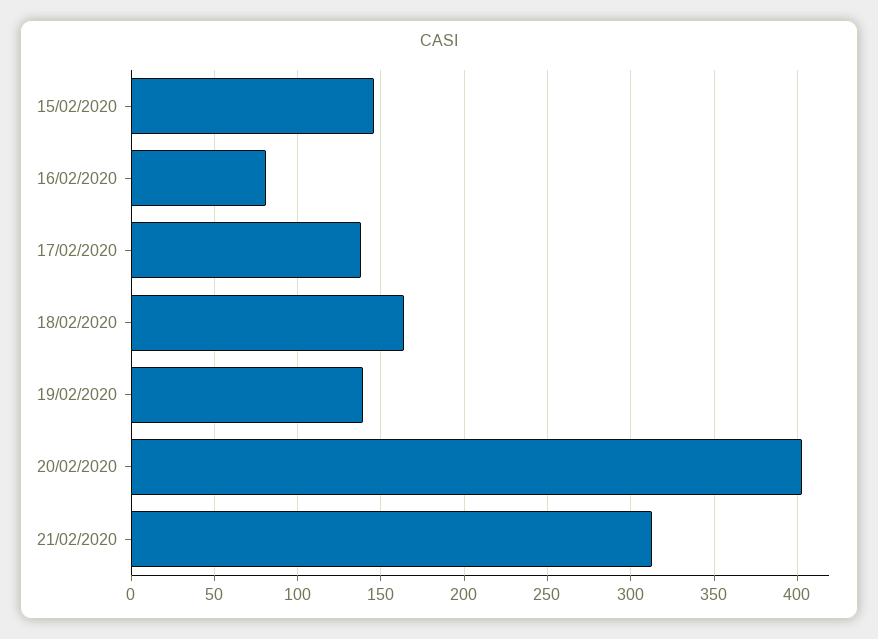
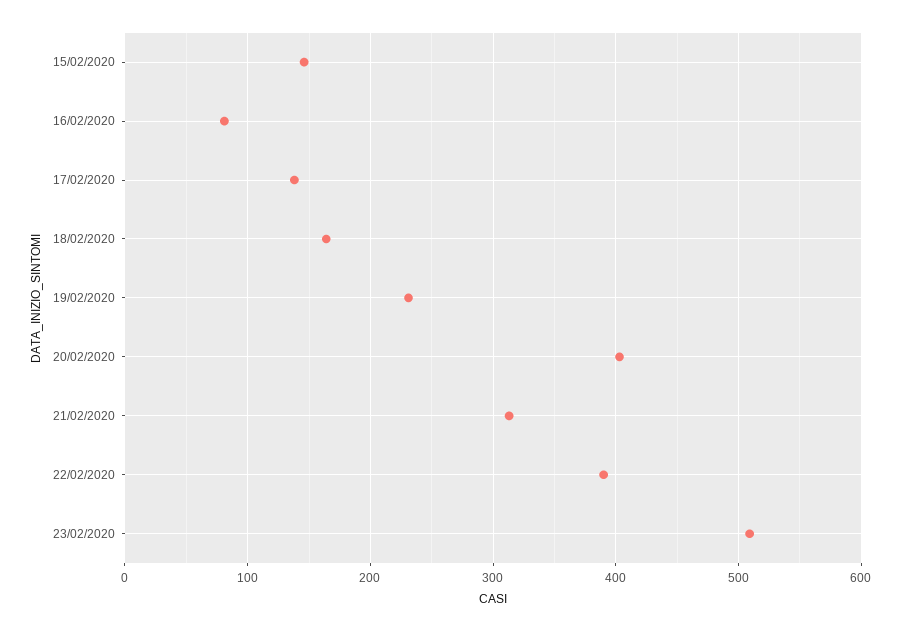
19/02/2020: 140 -> 230
22/02/2020: none -> 390
23/02/2020: none -> 510

